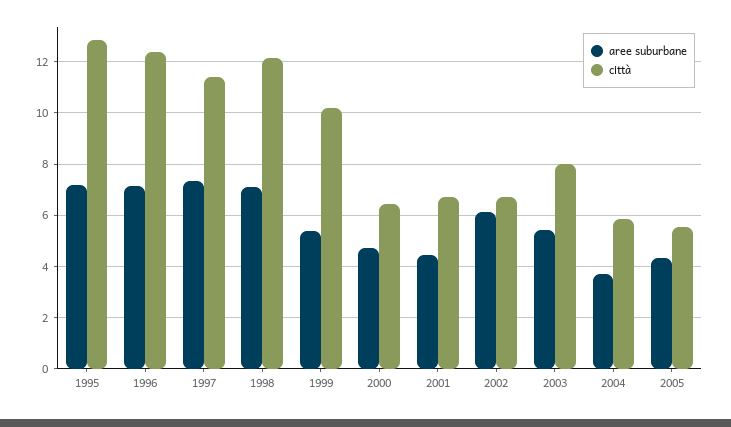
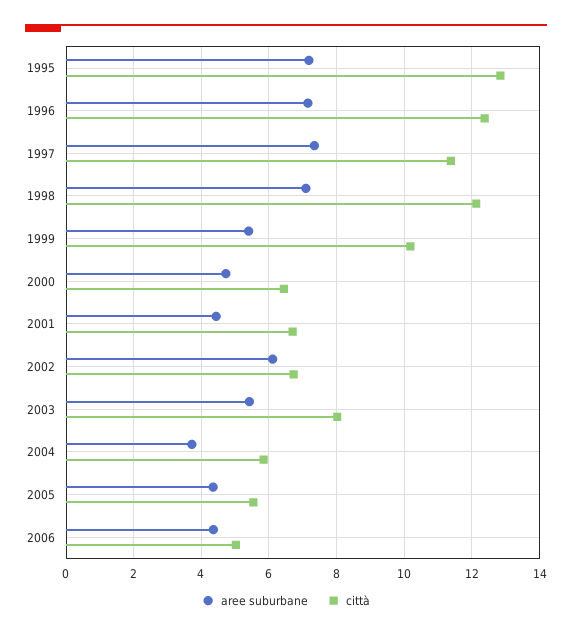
aree suburbane, 2006: none -> 4.4
città, 2006: none -> 5

